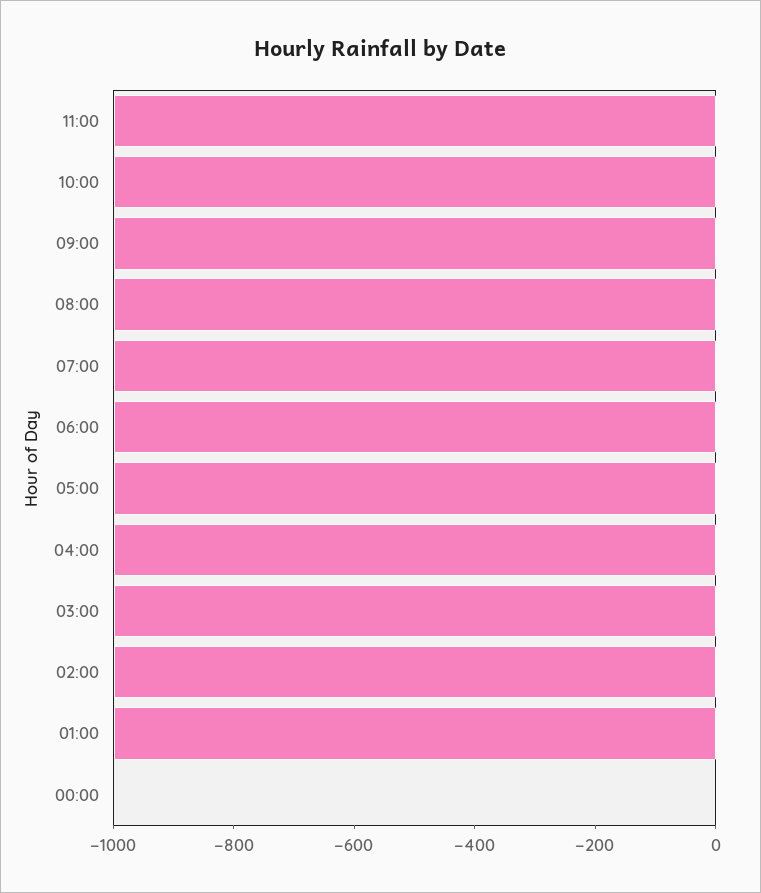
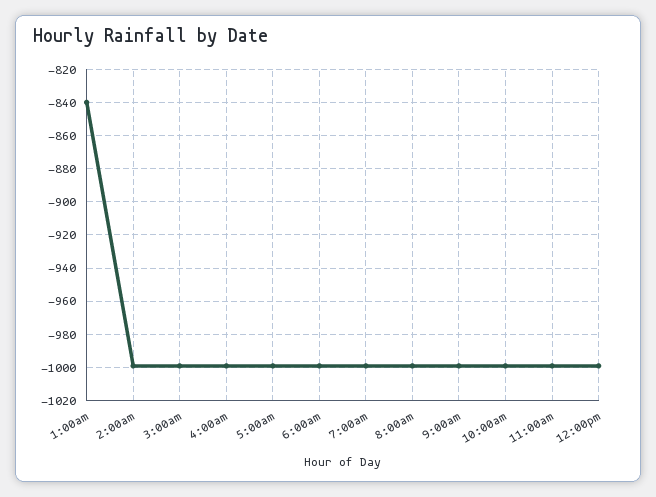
01:00: -1000 -> -840
00:00: 0 -> none
12:00pm: none -> -1000

